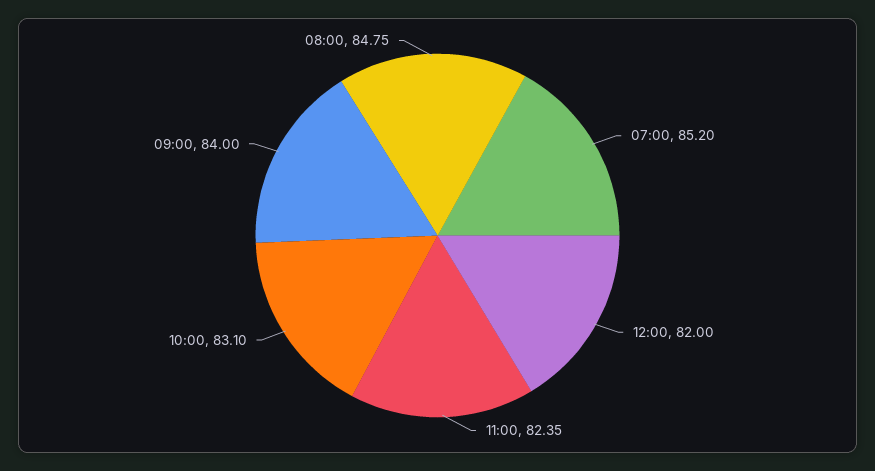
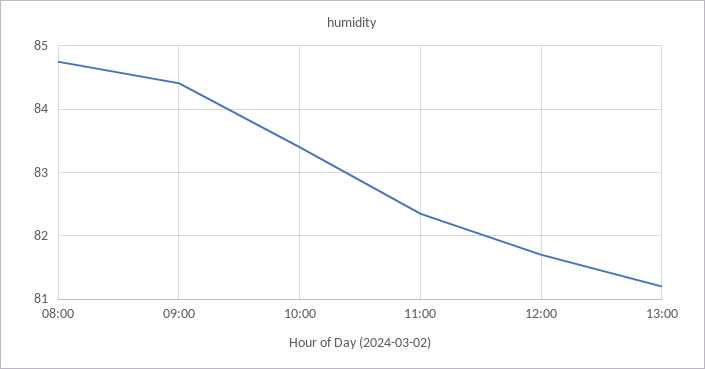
07:00: 85.2 -> none
12:00: 82 -> 81.7
10:00: 83.1 -> 83.4
09:00: 84 -> 84.4
13:00: none -> 81.2

